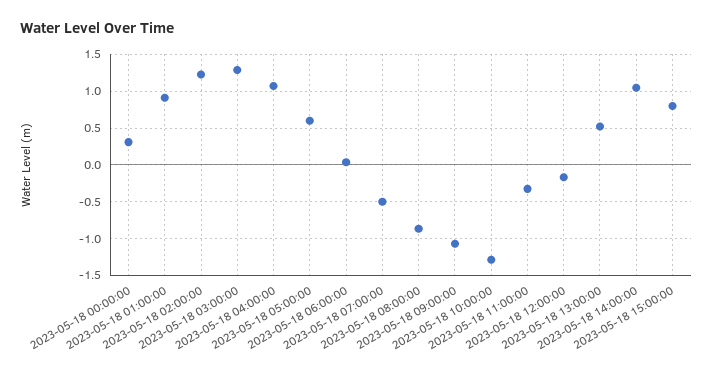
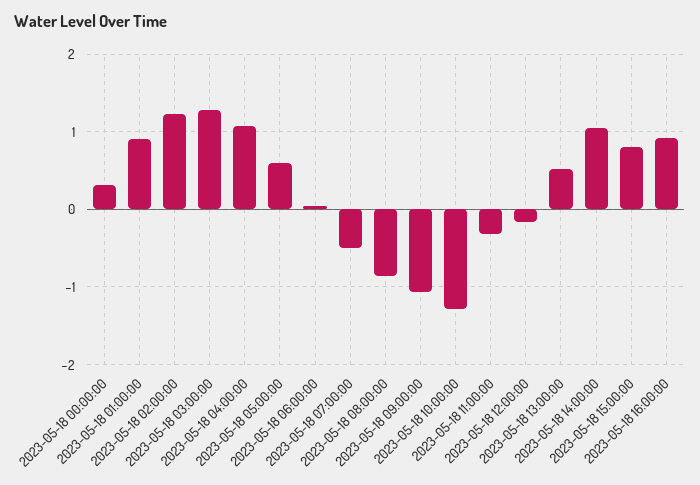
2023-05-18 16:00:00: none -> 0.9

